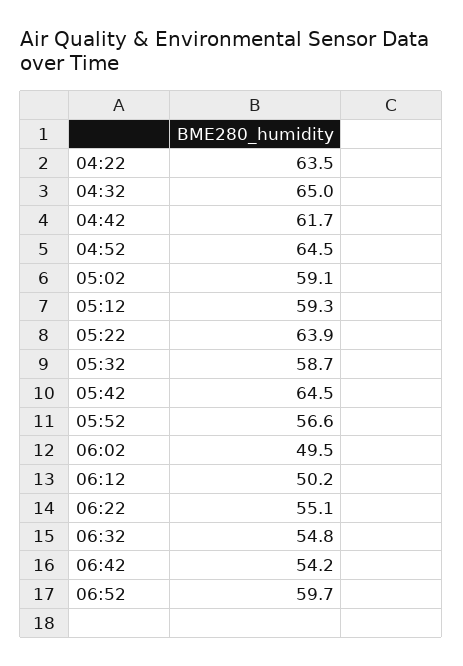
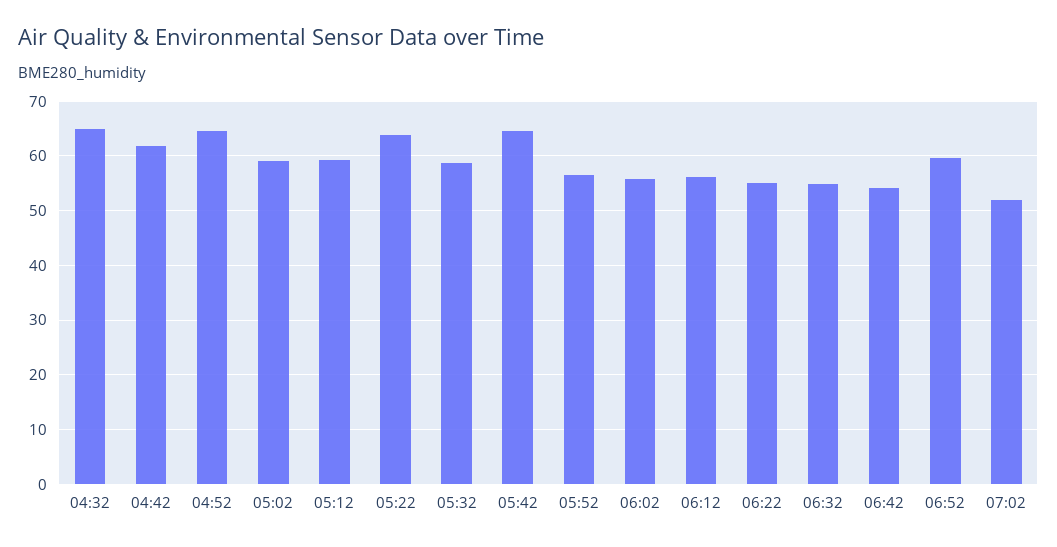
04:22: 63.5 -> none
06:02: 49.5 -> 56
06:12: 50.2 -> 56
07:02: none -> 52

